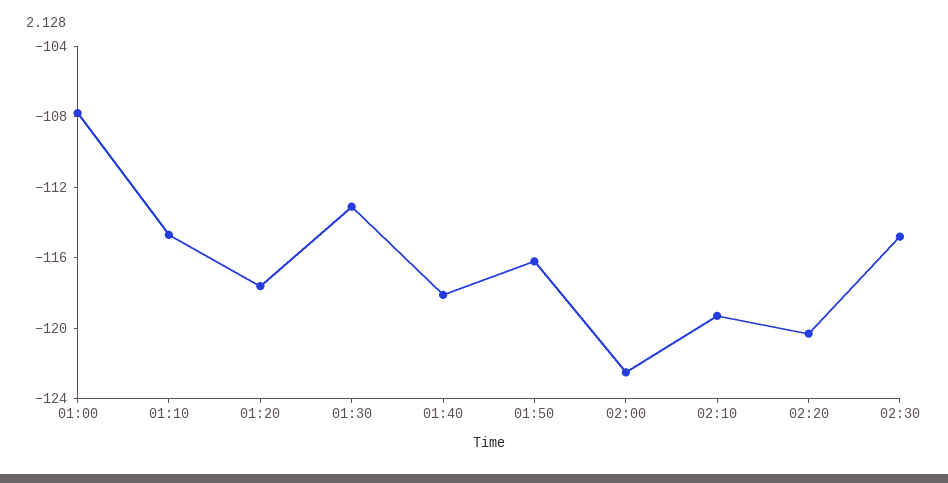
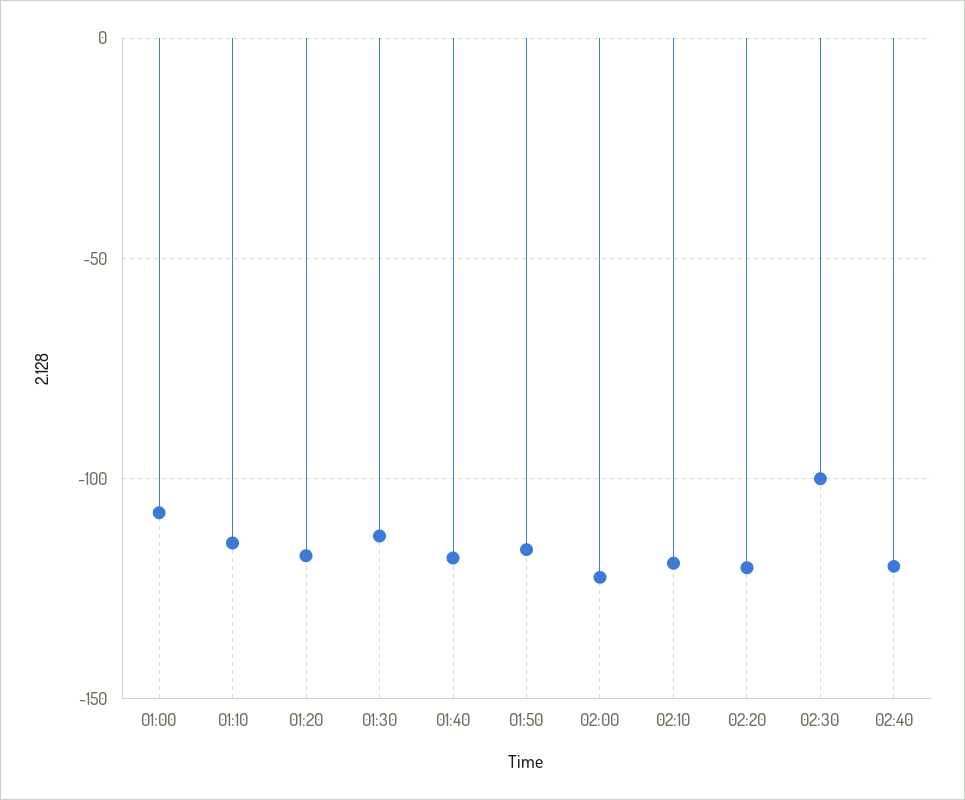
02:30: -115 -> -100
02:40: none -> -120

